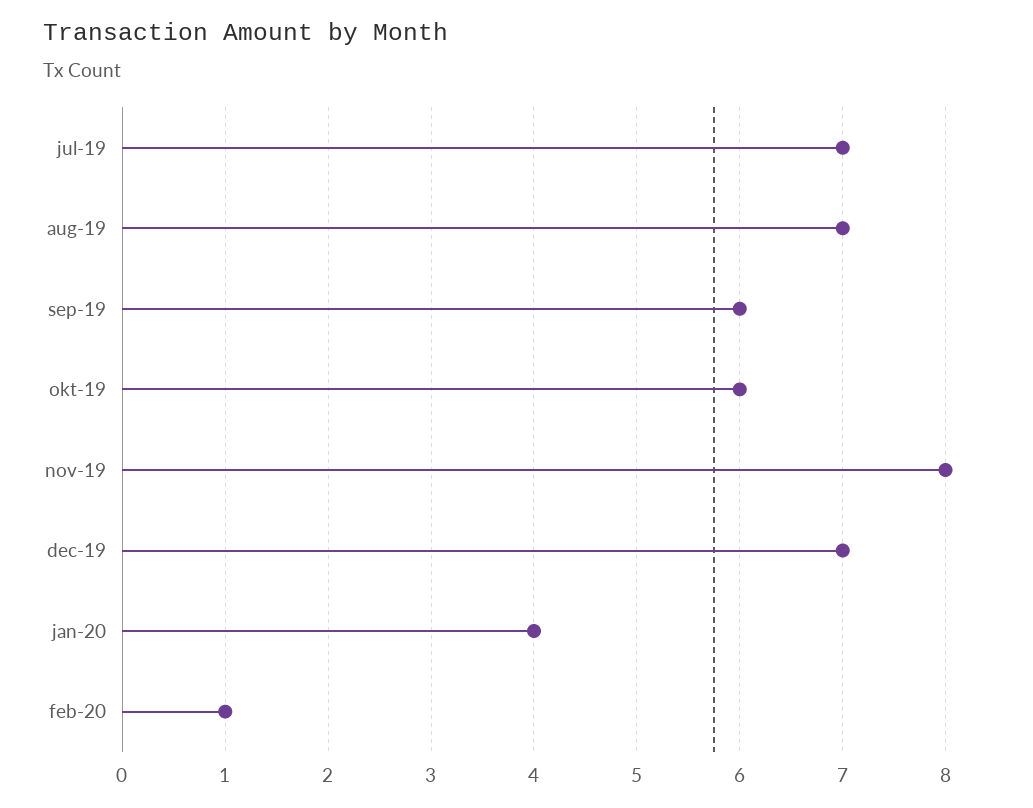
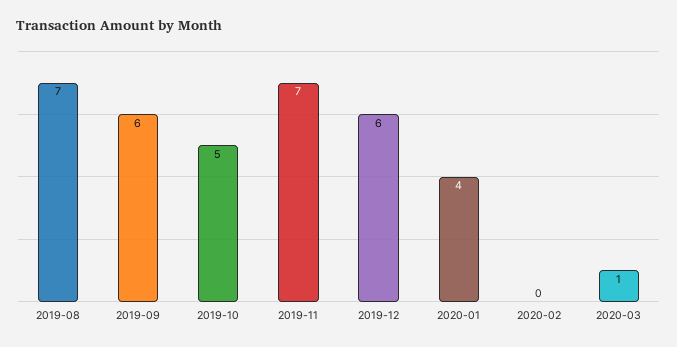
jul-19: 7 -> none
okt-19: 6 -> 5
nov-19: 8 -> 7
dec-19: 7 -> 6
feb-20: 1 -> 0
2020-03: none -> 1

